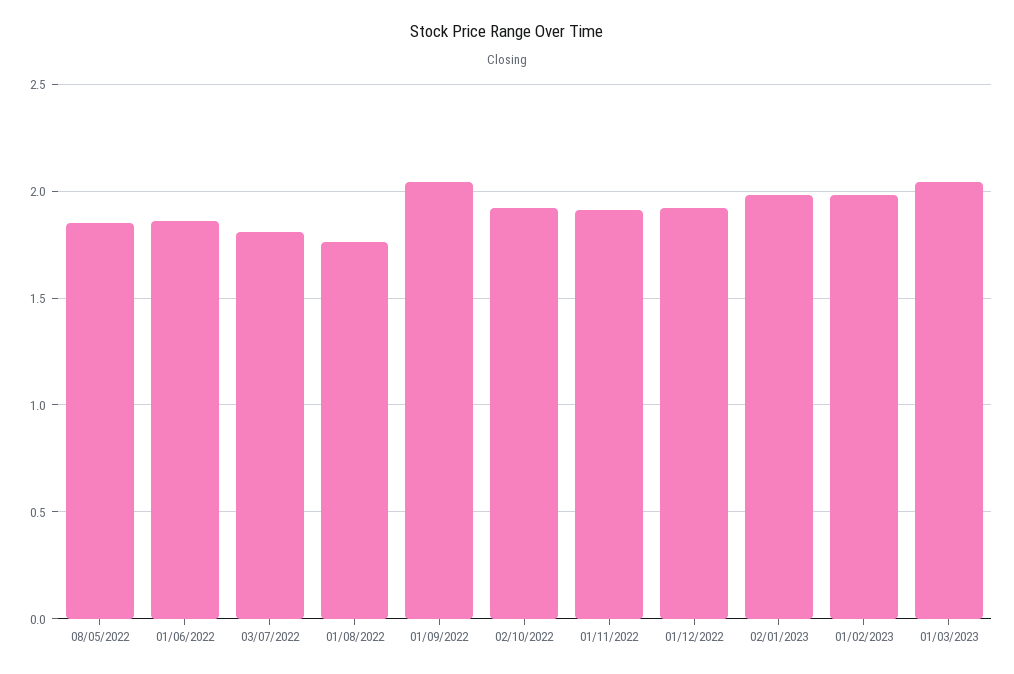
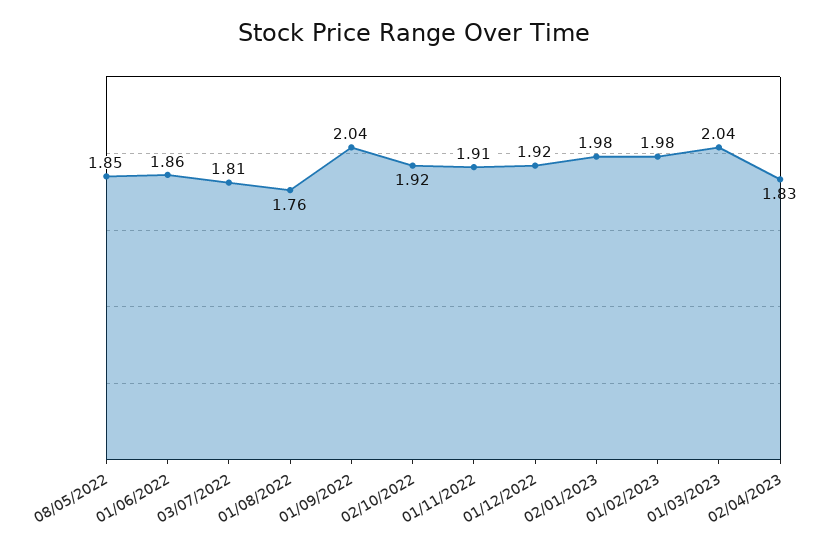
02/04/2023: none -> 1.83

